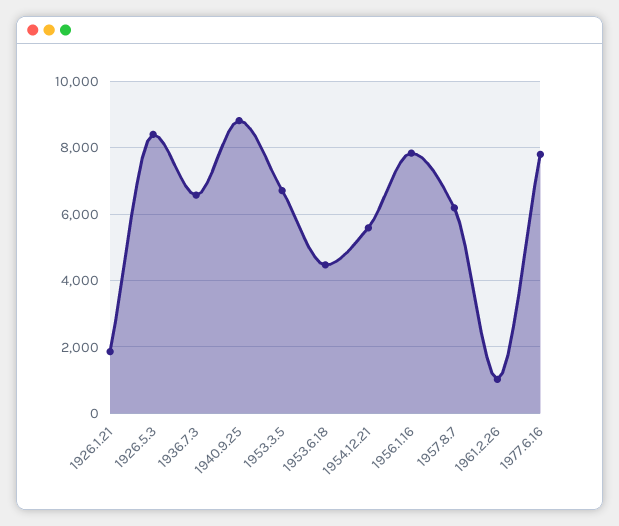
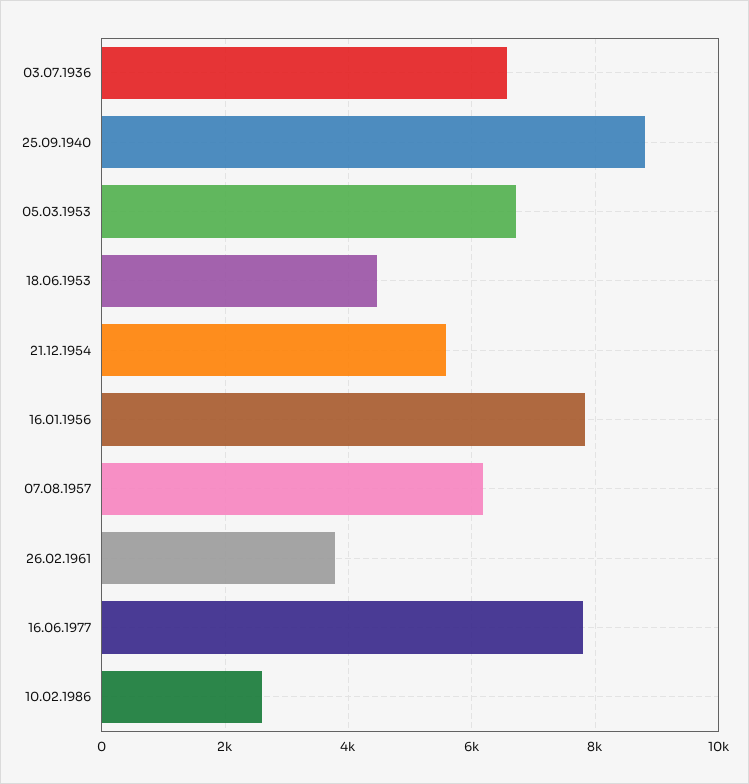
1926.1.21: 1800 -> none
1926.5.3: 8400 -> none
1961.2.26: 1000 -> 3800
10.02.1986: none -> 2600

